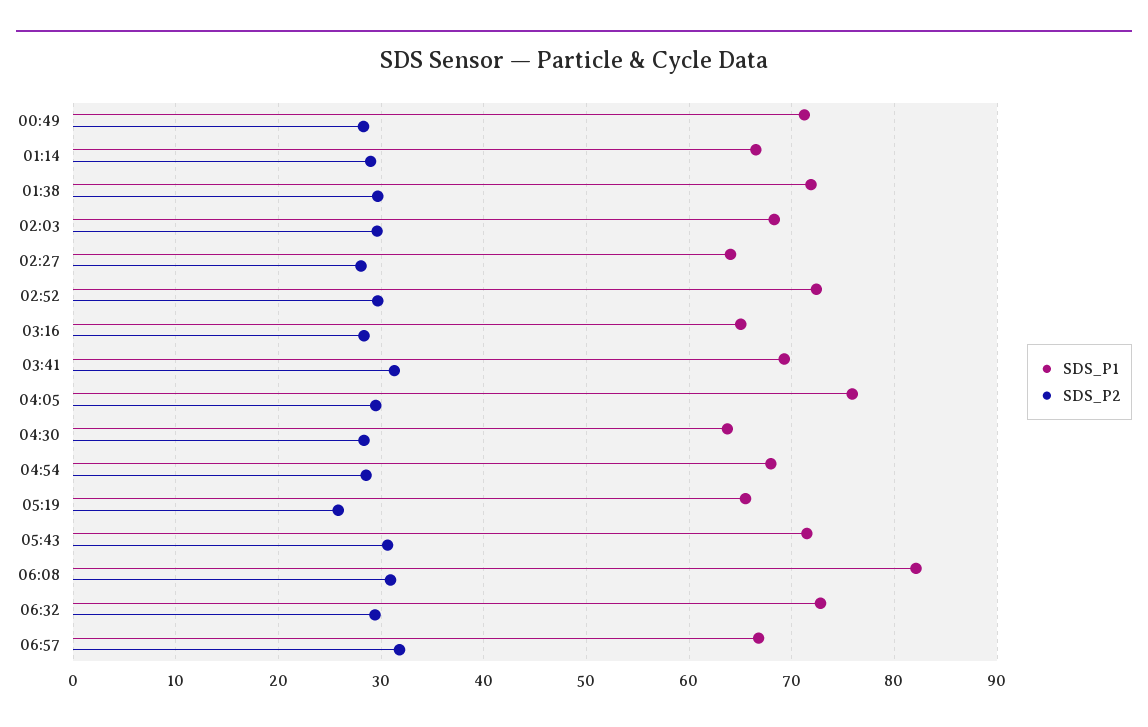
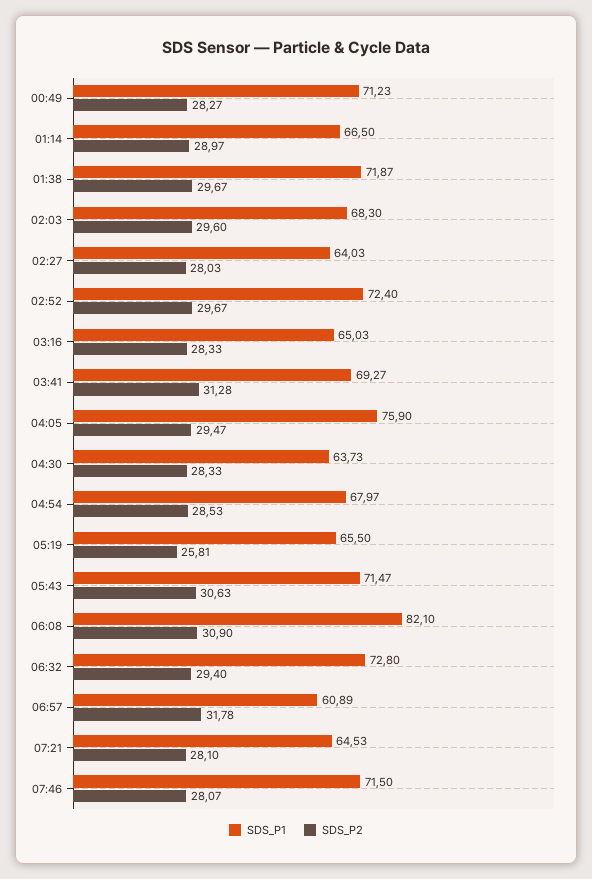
SDS_P1, 06:57: 67 -> 60.89
SDS_P1, 07:21: none -> 64.53
SDS_P2, 07:21: none -> 28.1
SDS_P1, 07:46: none -> 71.5
SDS_P2, 07:46: none -> 28.07

